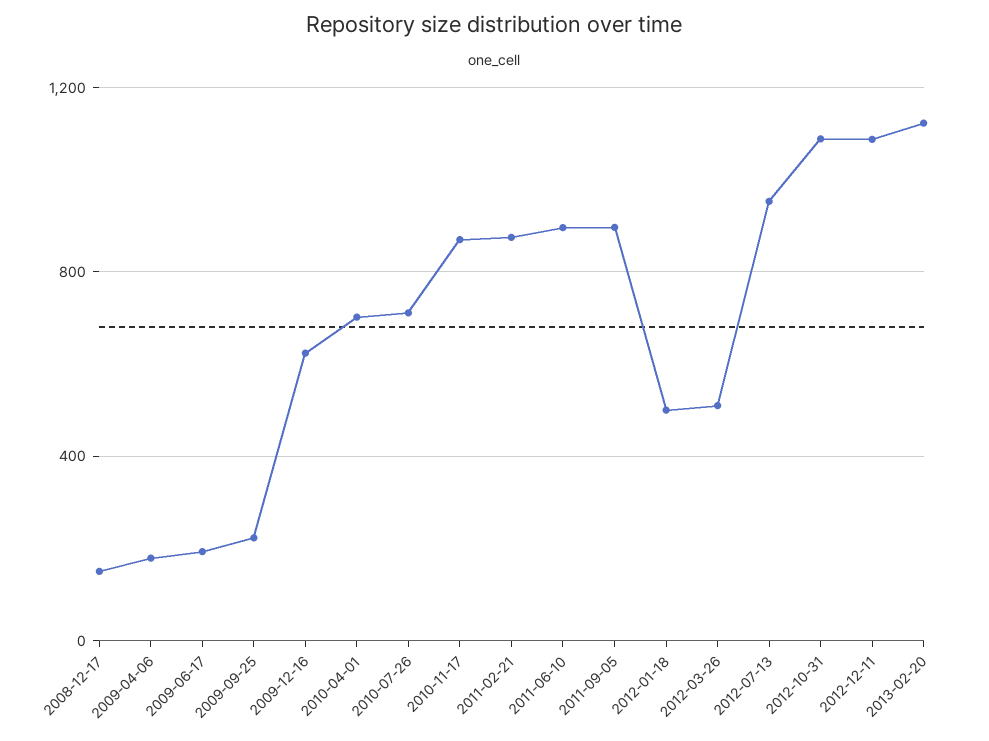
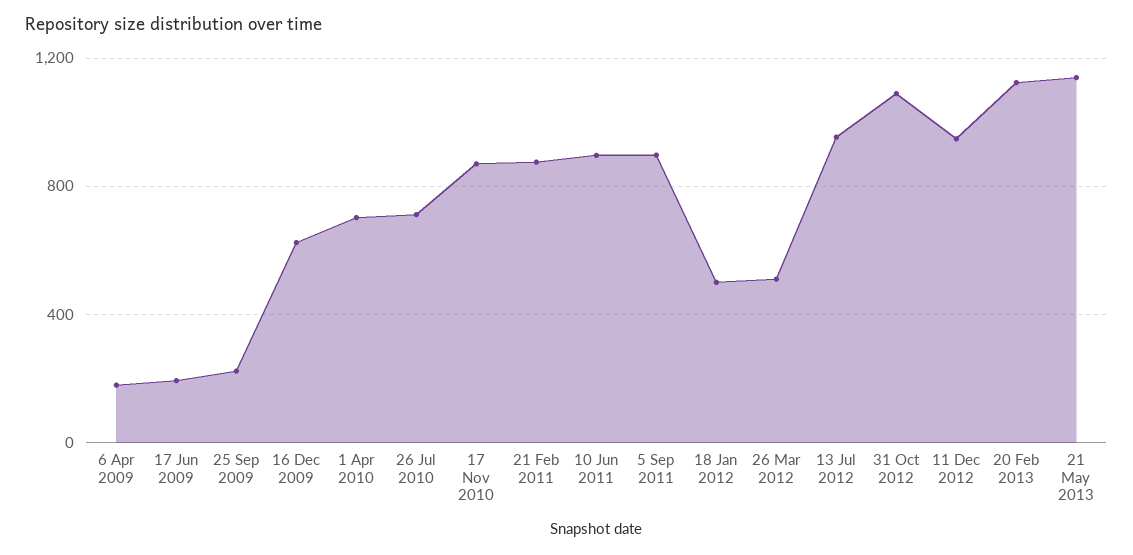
2008-12-17: 150 -> none
2012-12-11: 1100 -> 950
21 May 2013: none -> 1150

